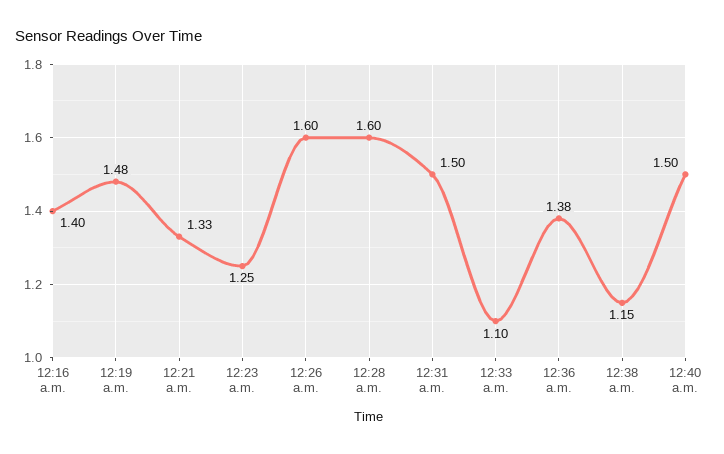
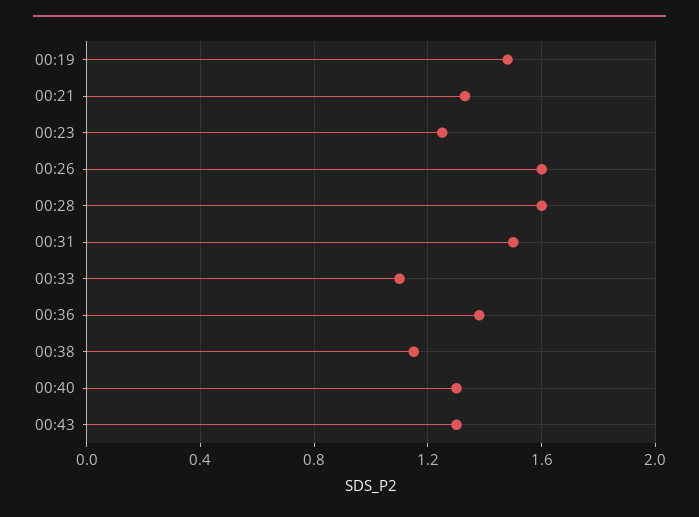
12:16 a.m.: 1.4 -> none
12:40 a.m.: 1.5 -> 1.3
00:43: none -> 1.3

